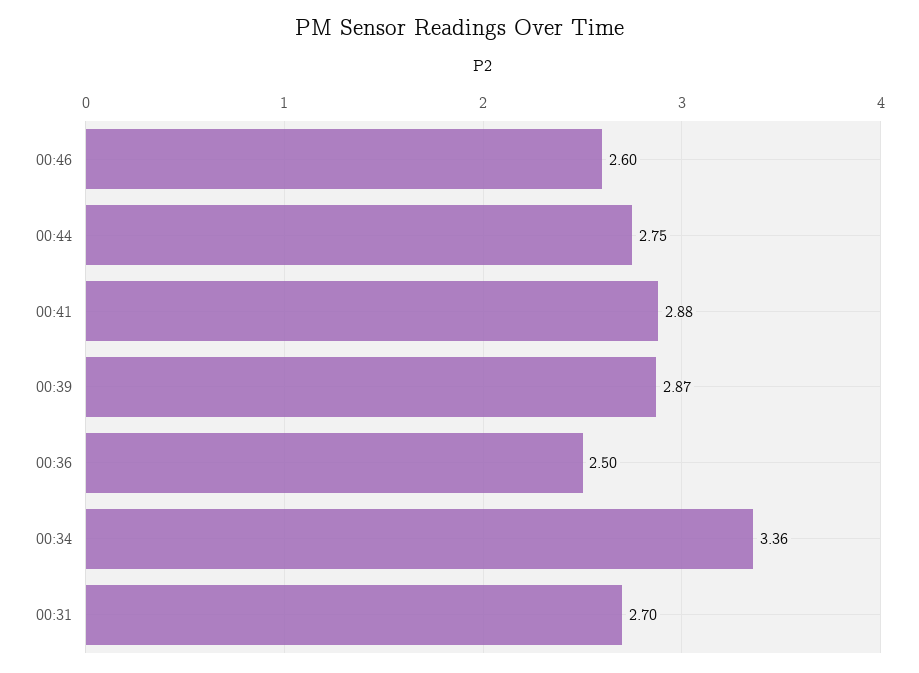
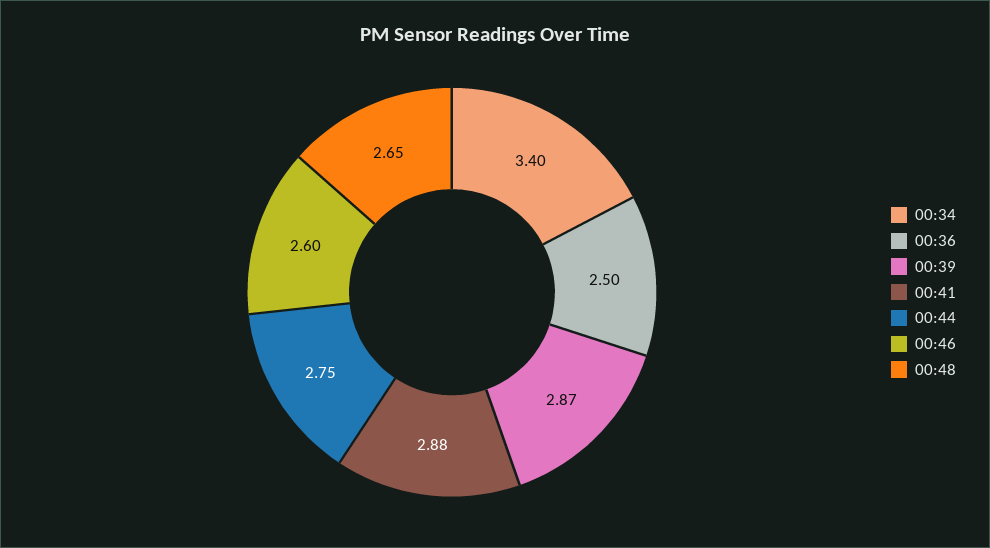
00:34: 3.36 -> 3.4
00:31: 2.7 -> none
00:48: none -> 2.65

